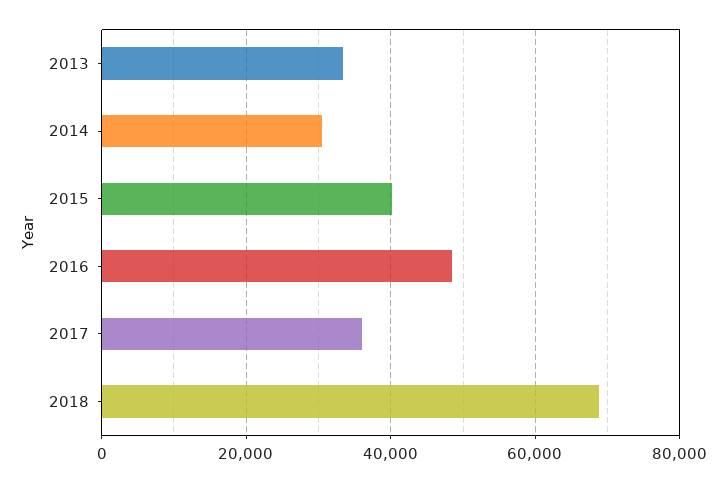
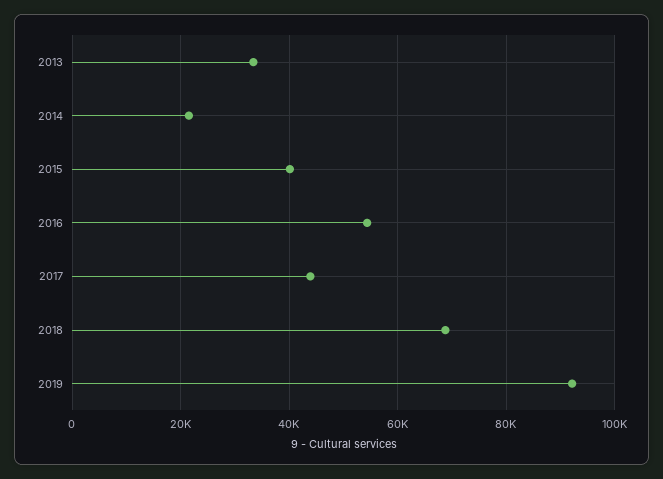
2014: 30000 -> 22000
2016: 48000 -> 54000
2017: 36000 -> 44000
2019: none -> 92000

